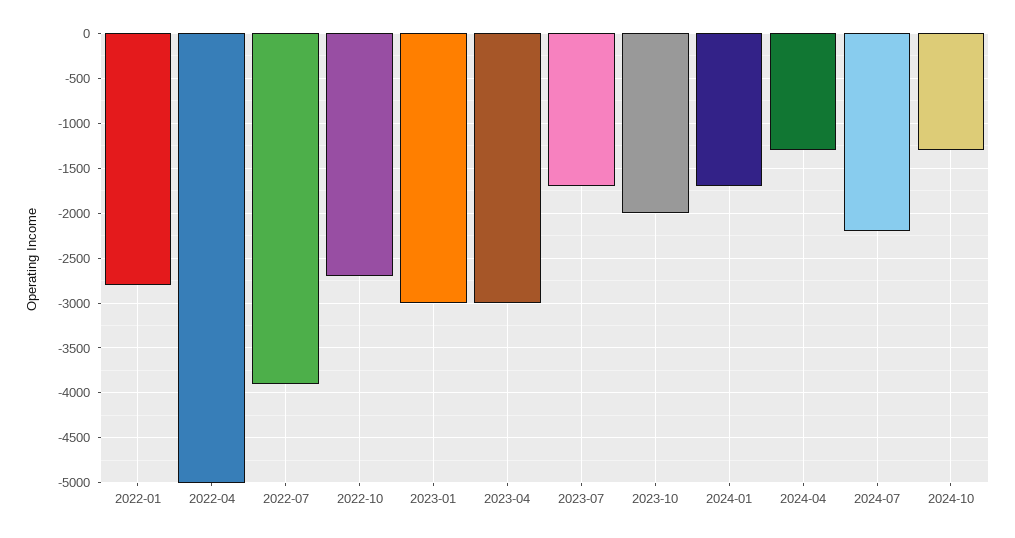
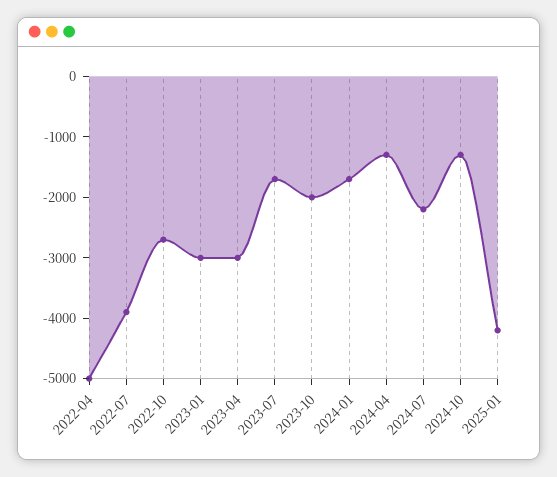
2022-01: -2800 -> none
2025-01: none -> -4200

